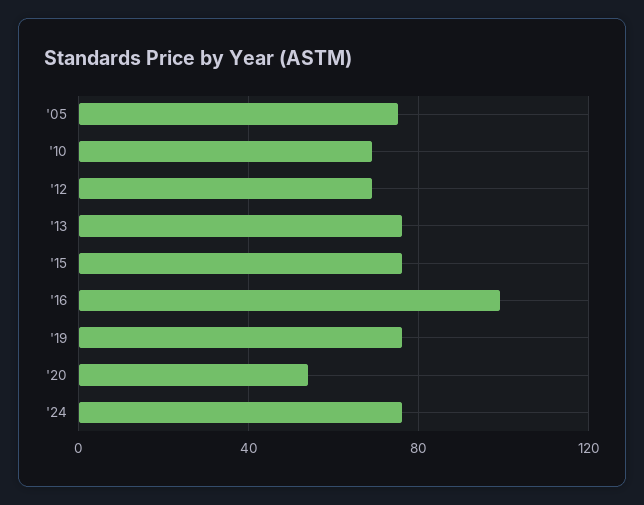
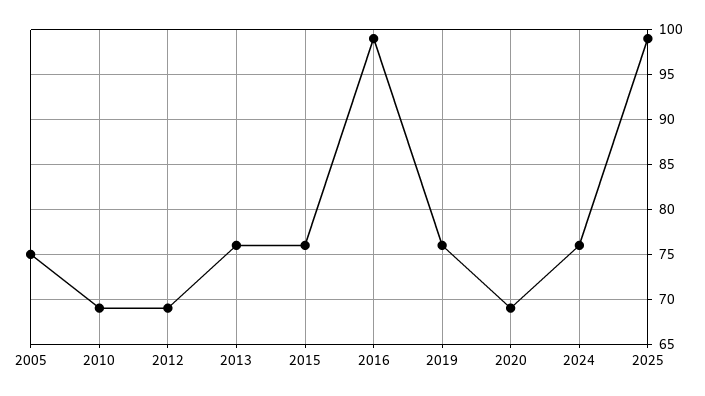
'20: 55 -> 69
2025: none -> 99

